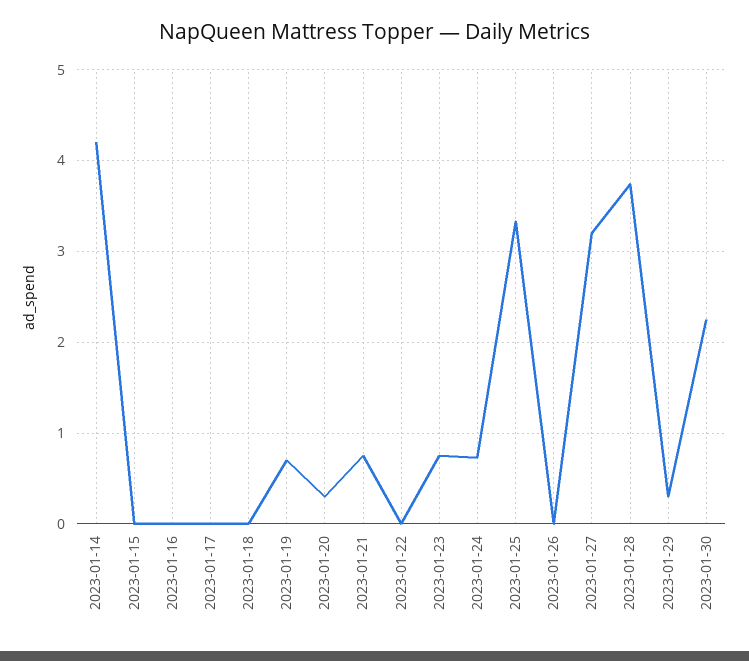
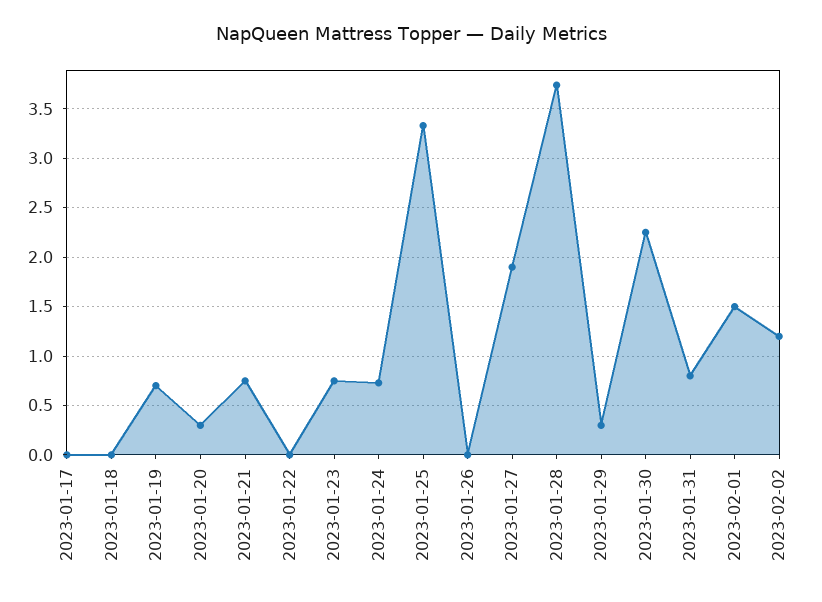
2023-01-14: 4.2 -> none
2023-01-15: 0 -> none
2023-01-16: 0 -> none
2023-01-27: 3.2 -> 1.9
2023-01-31: none -> 0.8
2023-02-01: none -> 1.5
2023-02-02: none -> 1.2

